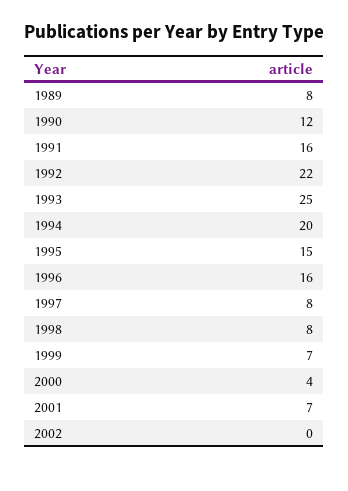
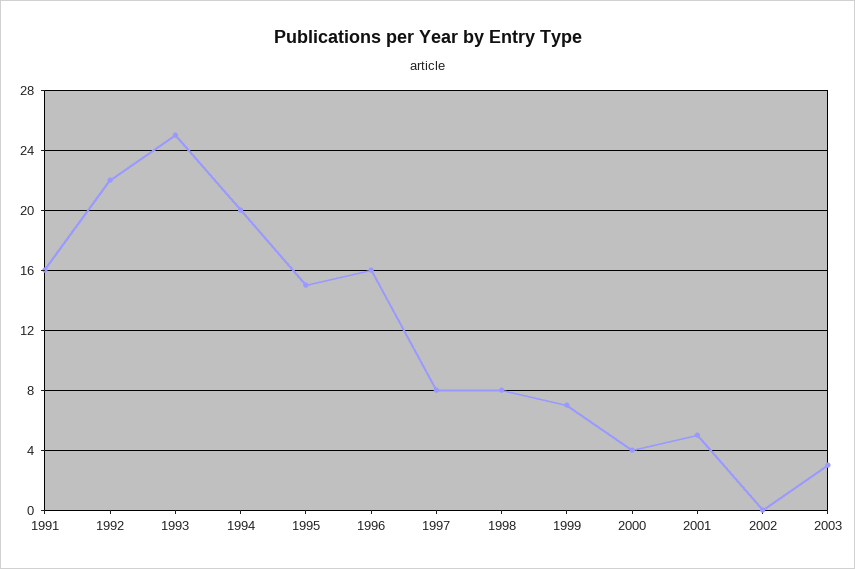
1989: 8 -> none
1990: 12 -> none
2001: 7 -> 5
2003: none -> 3

